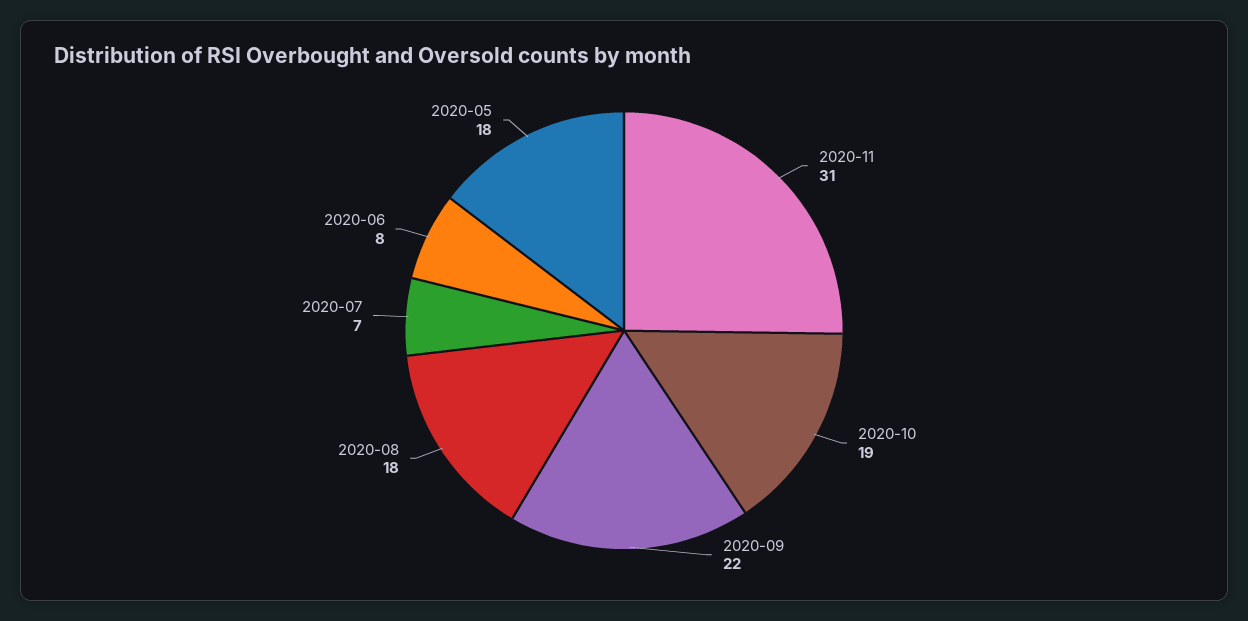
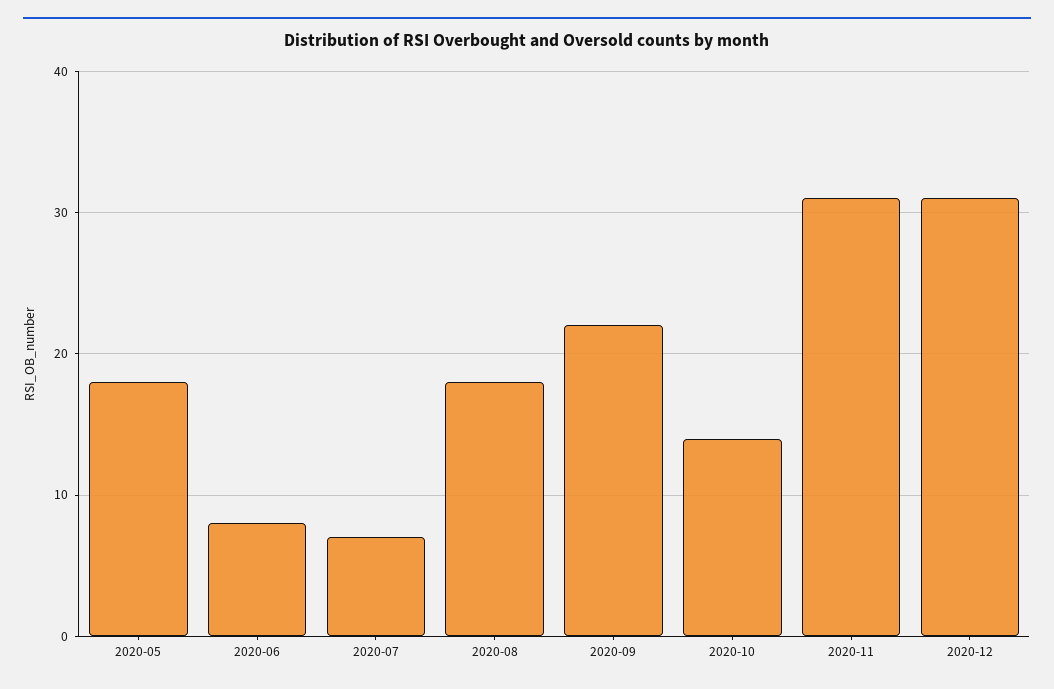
2020-10: 19 -> 14
2020-12: none -> 31

